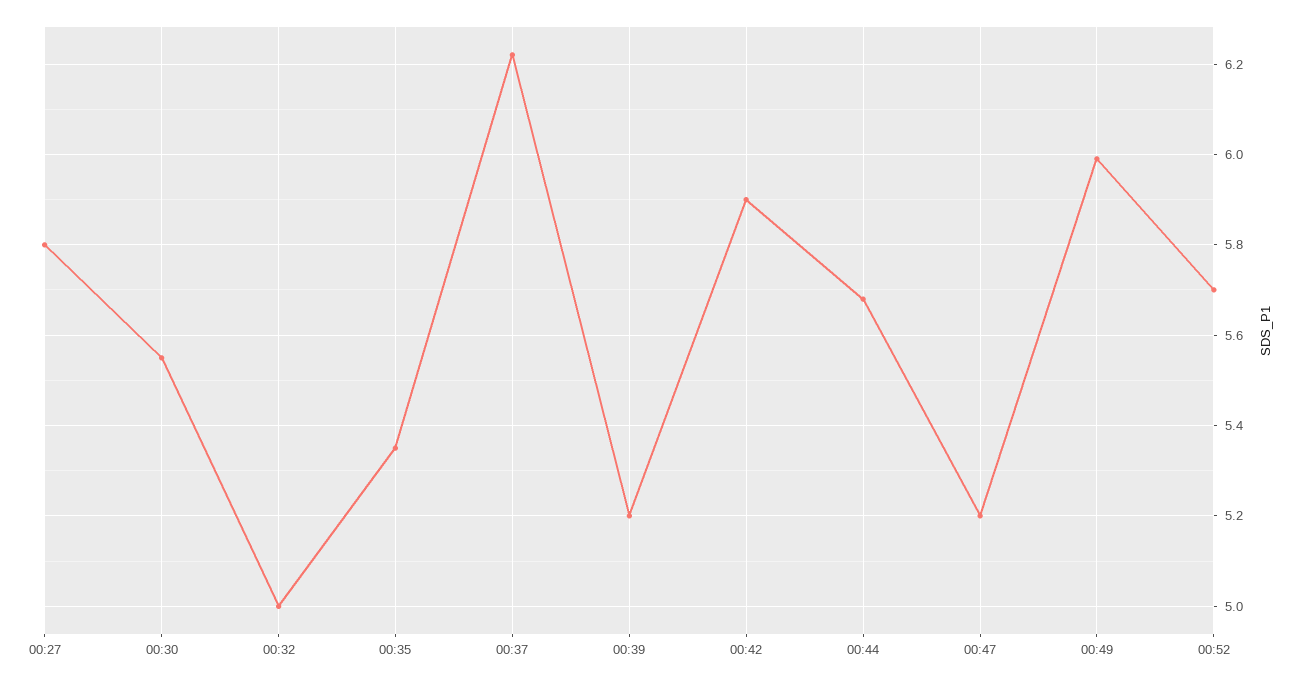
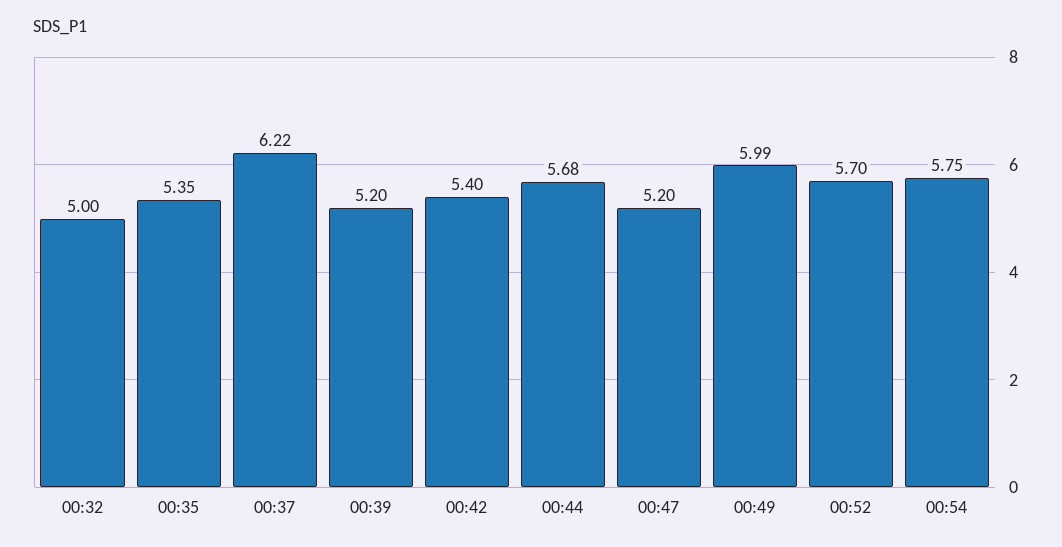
00:27: 5.8 -> none
00:30: 5.55 -> none
00:42: 5.9 -> 5.4
00:54: none -> 5.75

